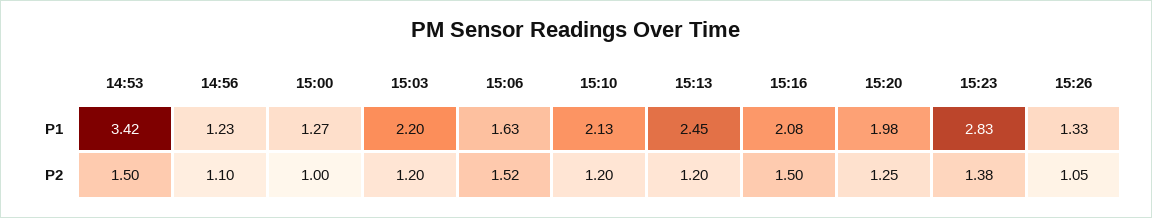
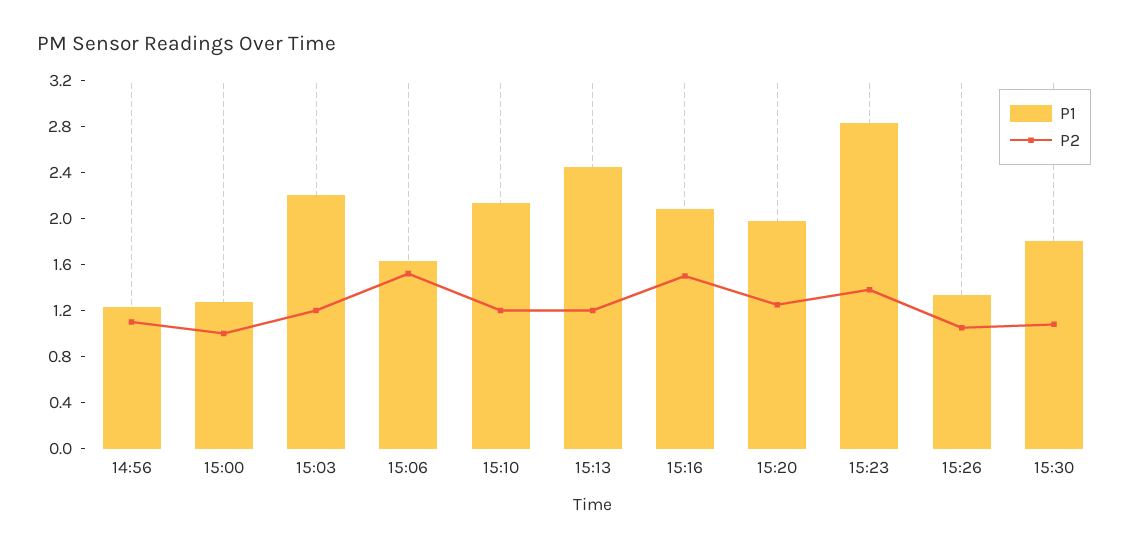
P1, 14:53: 3.42 -> none
P2, 14:53: 1.5 -> none
P1, 15:30: none -> 1.8
P2, 15:30: none -> 1.1

